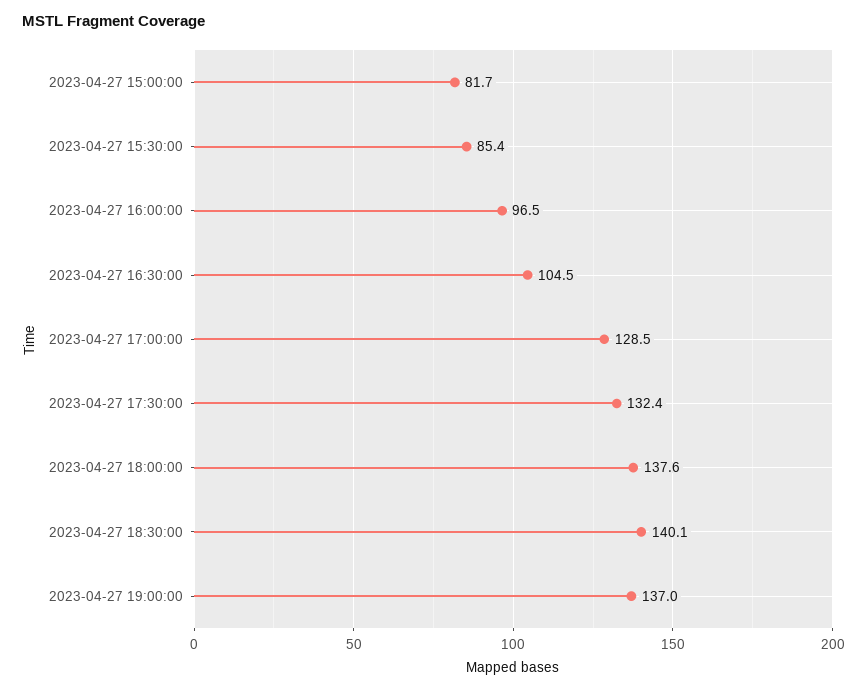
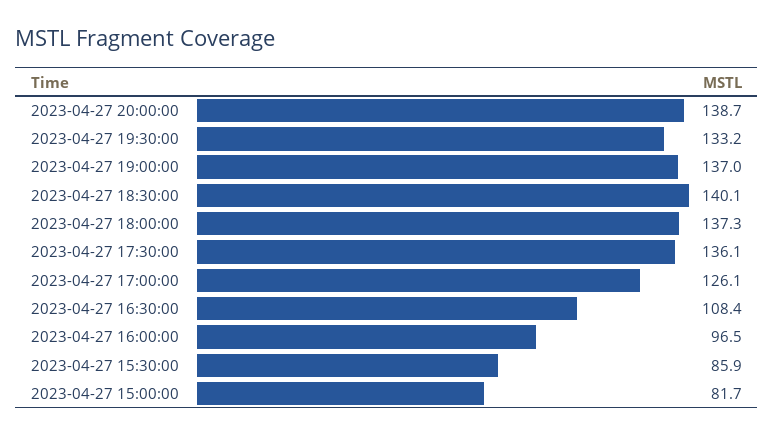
2023-04-27 15:30:00: 85.4 -> 85.9
2023-04-27 16:30:00: 104.5 -> 108.4
2023-04-27 17:00:00: 128.5 -> 126.1
2023-04-27 17:30:00: 132.4 -> 136.1
2023-04-27 18:00:00: 137.6 -> 137.3
2023-04-27 20:00:00: none -> 138.7
2023-04-27 19:30:00: none -> 133.2

